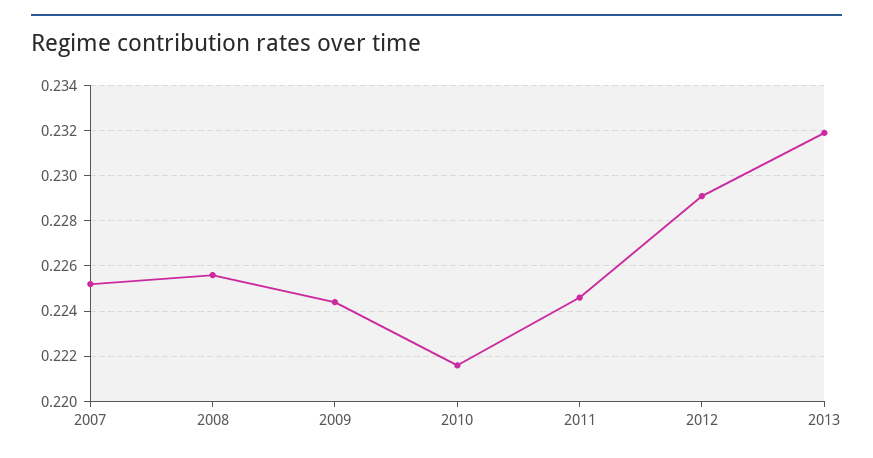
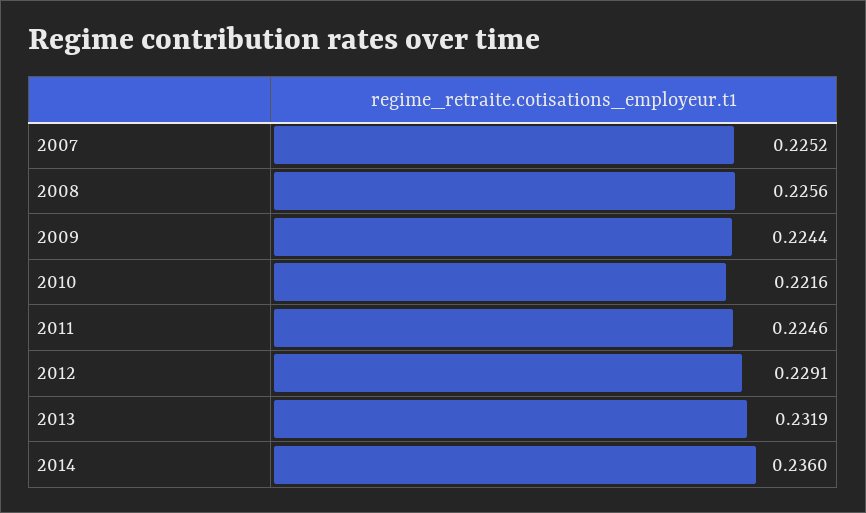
2014: none -> 0.236

